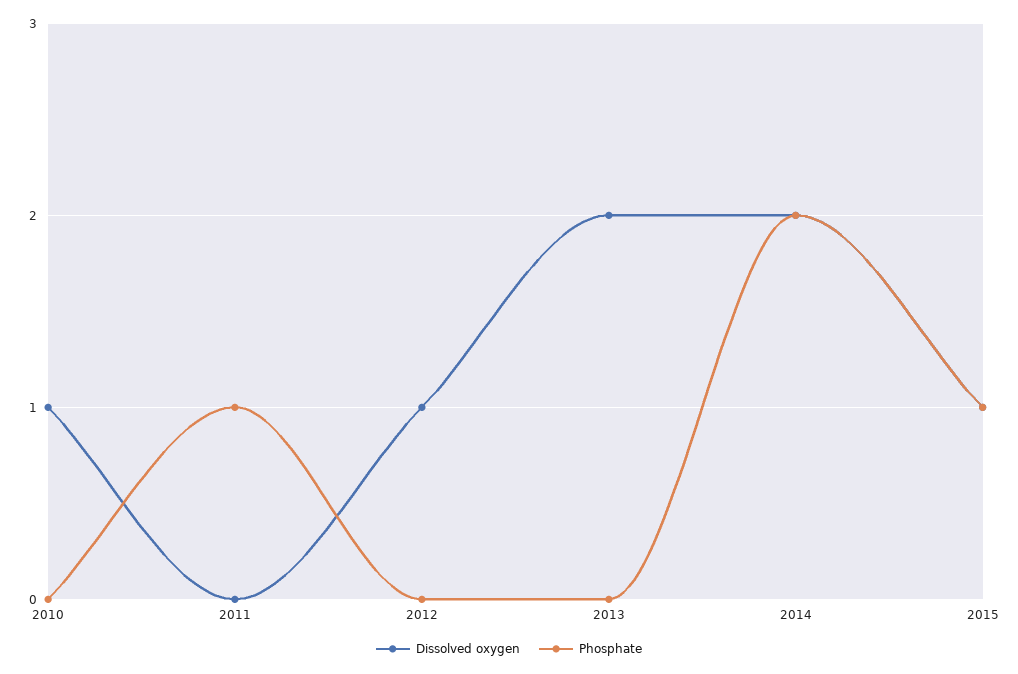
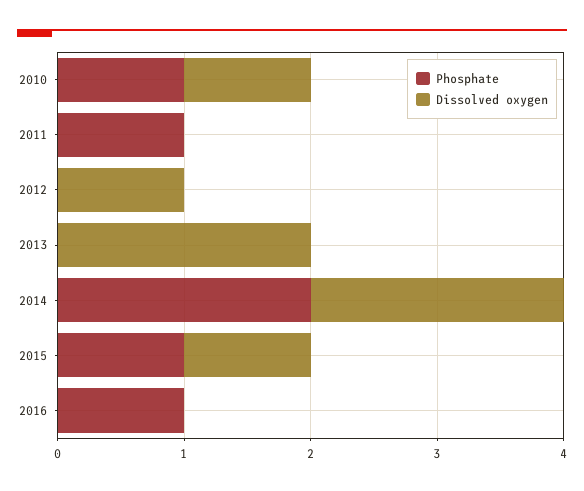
Phosphate, 2010: 0 -> 1
Phosphate, 2016: none -> 1
Dissolved oxygen, 2016: none -> 0

